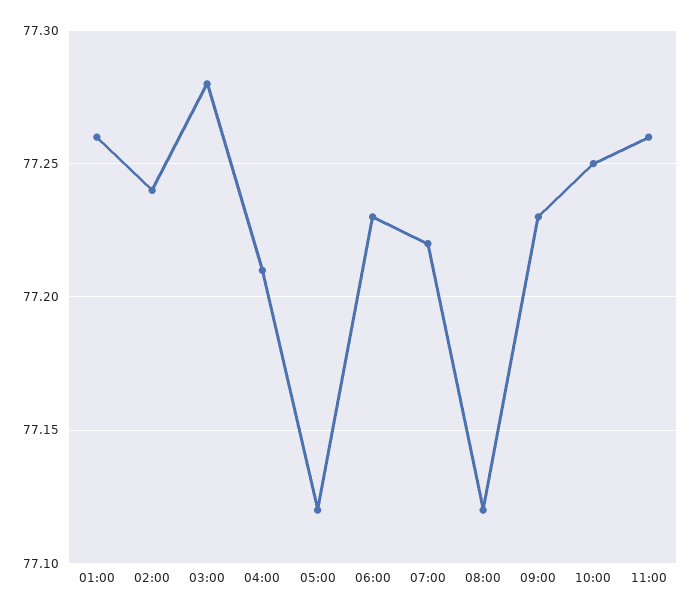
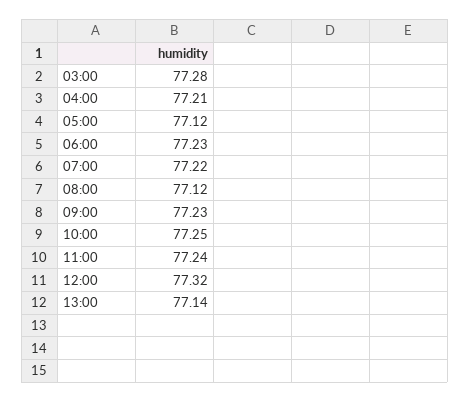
01:00: 77.26 -> none
02:00: 77.24 -> none
11:00: 77.26 -> 77.24
12:00: none -> 77.32
13:00: none -> 77.14

